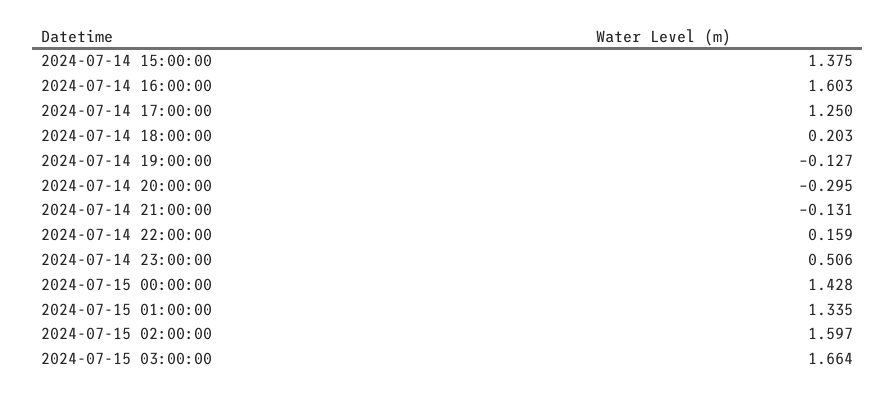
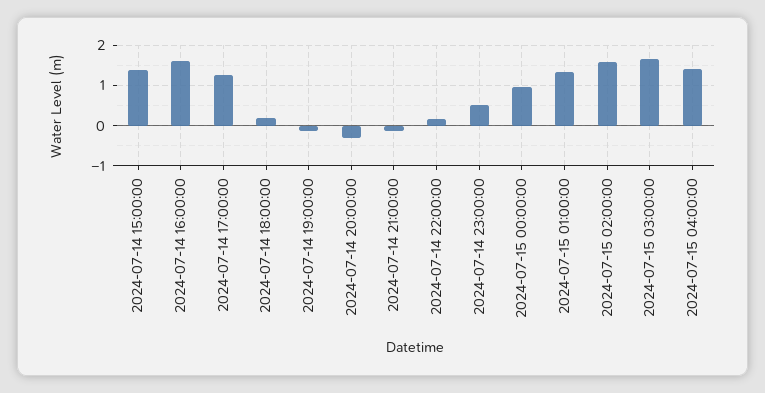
2024-07-15 00:00:00: 1.428 -> 1
2024-07-15 04:00:00: none -> 1.4

